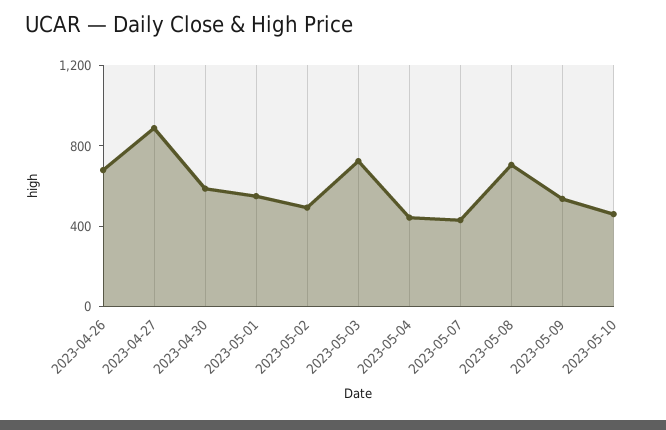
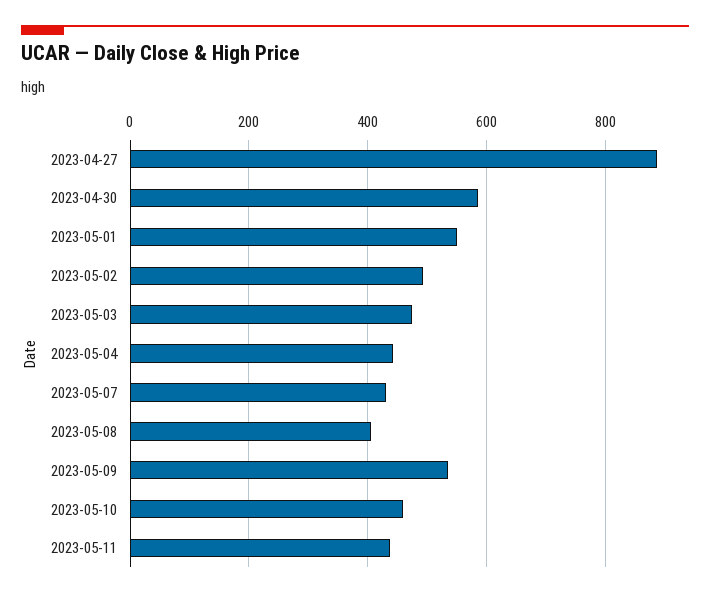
2023-04-26: 700 -> none
2023-05-03: 700 -> 480
2023-05-08: 700 -> 400
2023-05-11: none -> 440

